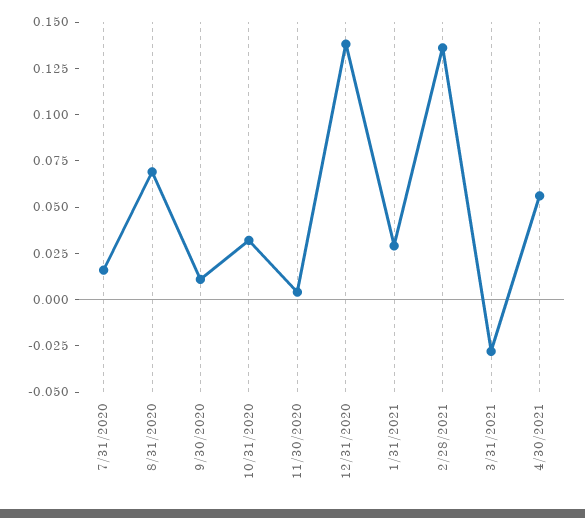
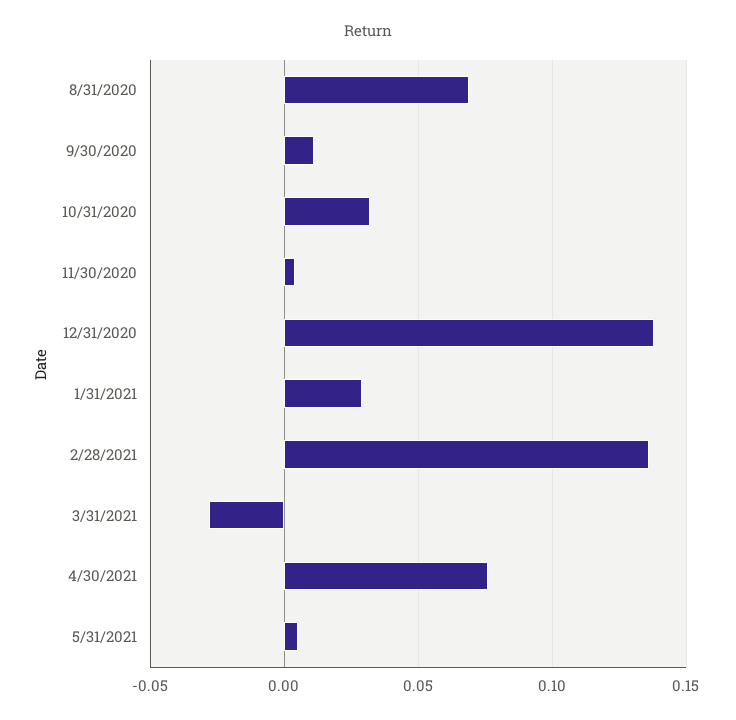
7/31/2020: 0.015 -> none
4/30/2021: 0.055 -> 0.075
5/31/2021: none -> 0.005

